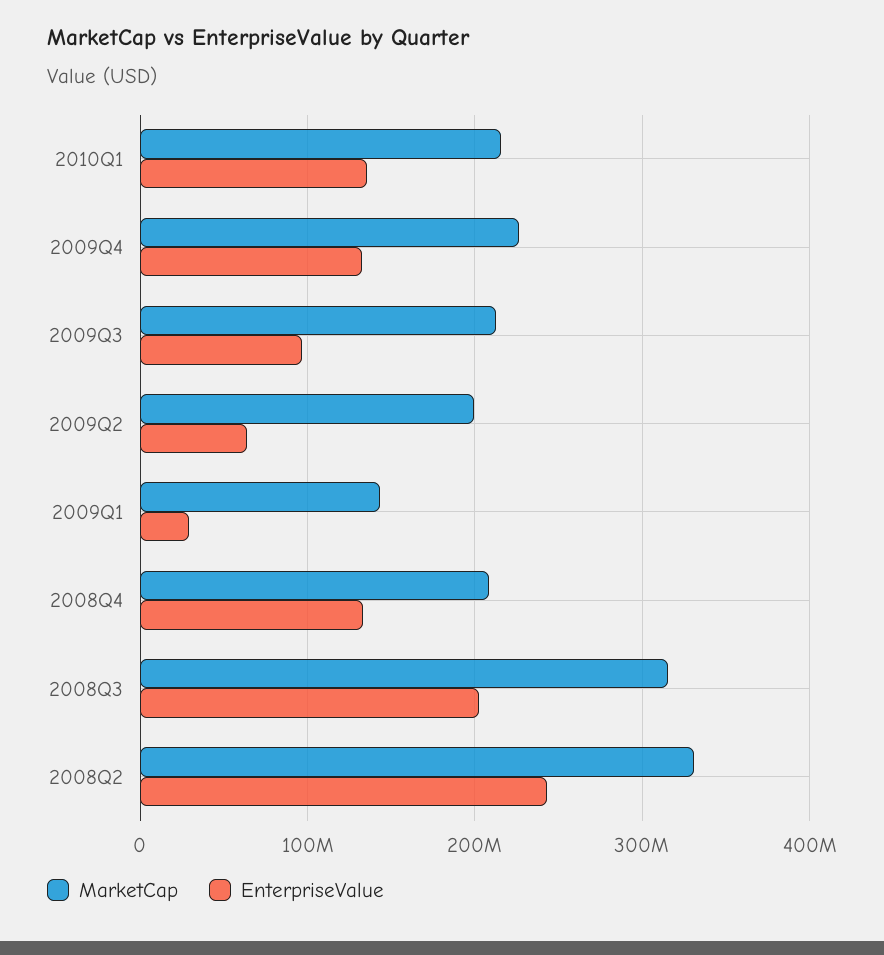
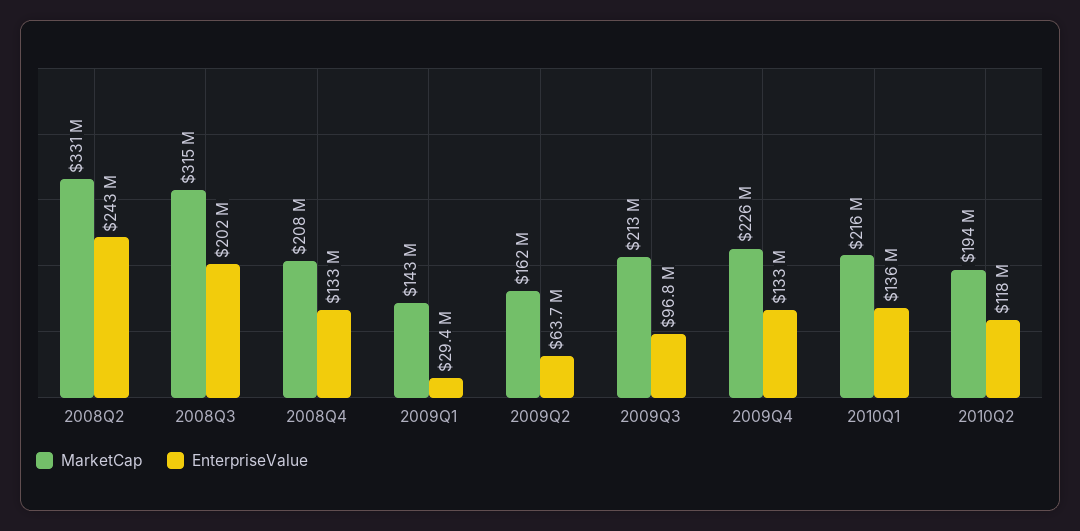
MarketCap, 2009Q2: 200000000 -> 162000000
MarketCap, 2010Q2: none -> 194000000
EnterpriseValue, 2010Q2: none -> 118000000

